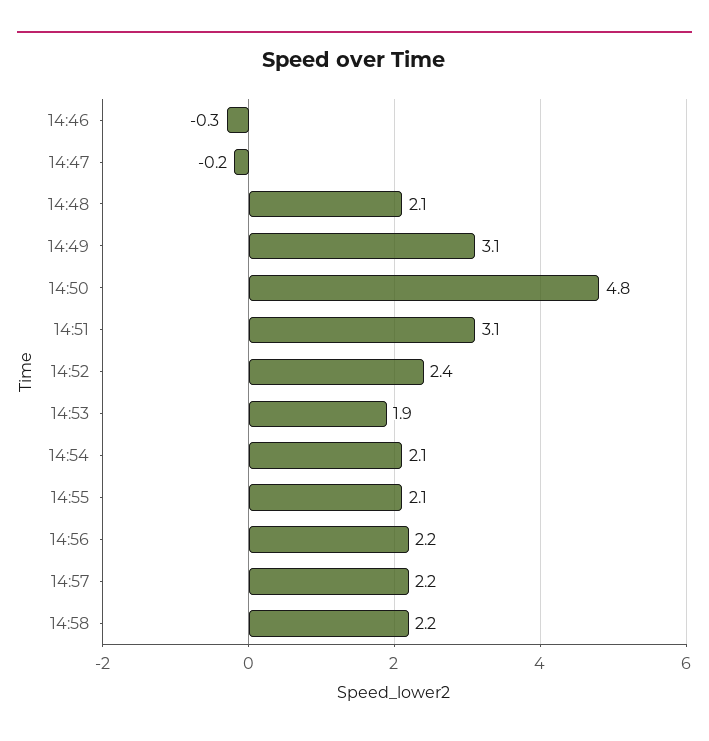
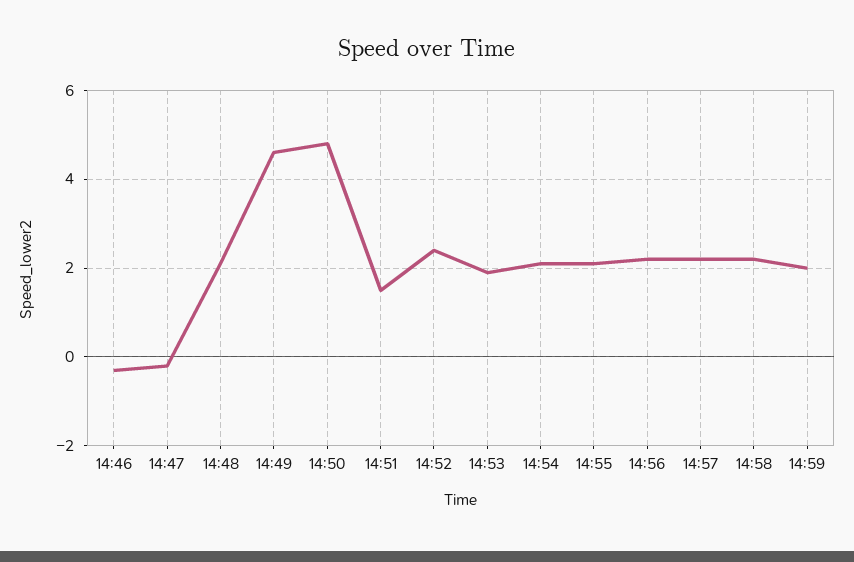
14:49: 3.1 -> 4.5
14:51: 3.1 -> 1.5
14:59: none -> 2

